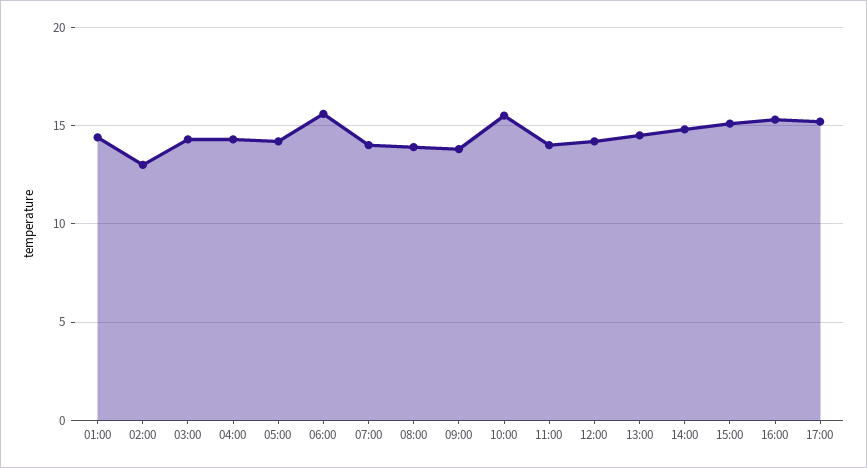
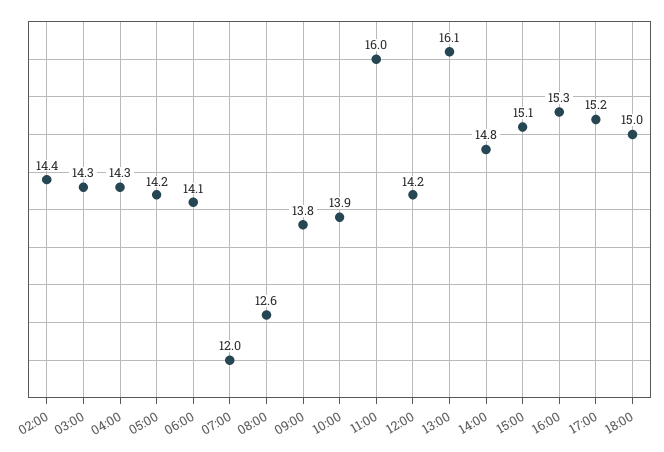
01:00: 14.5 -> none
02:00: 13 -> 14.4
06:00: 15.5 -> 14.1
07:00: 14 -> 12
08:00: 14 -> 12.6
10:00: 15.5 -> 13.9
11:00: 14 -> 16
13:00: 14.5 -> 16.1
18:00: none -> 15

